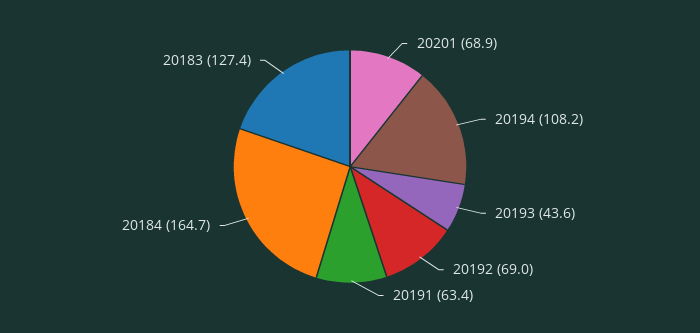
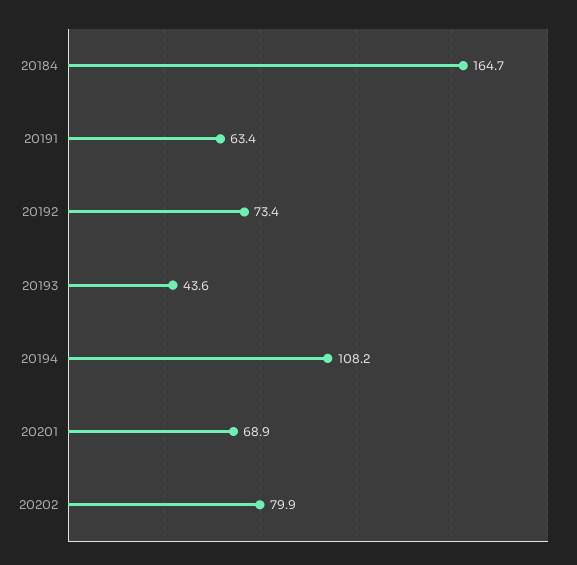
20192: 69 -> 73.4
20183: 127.4 -> none
20202: none -> 79.9

